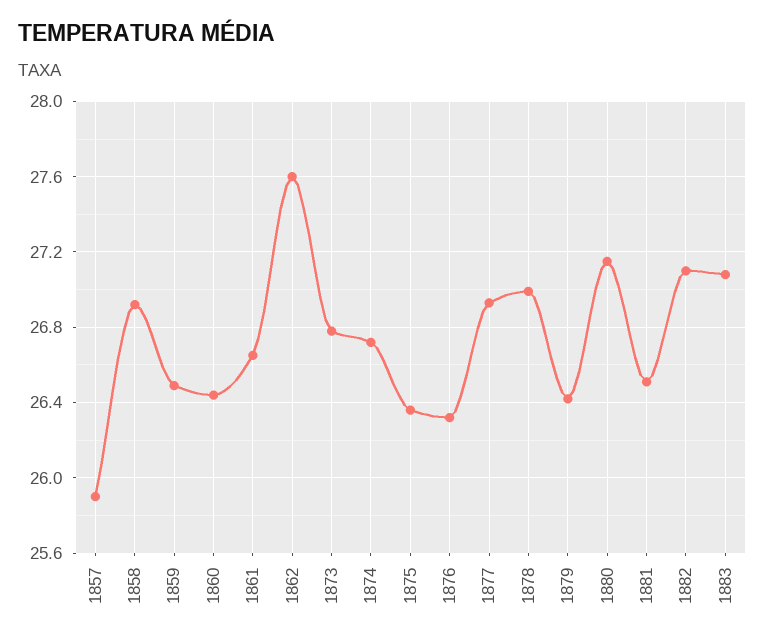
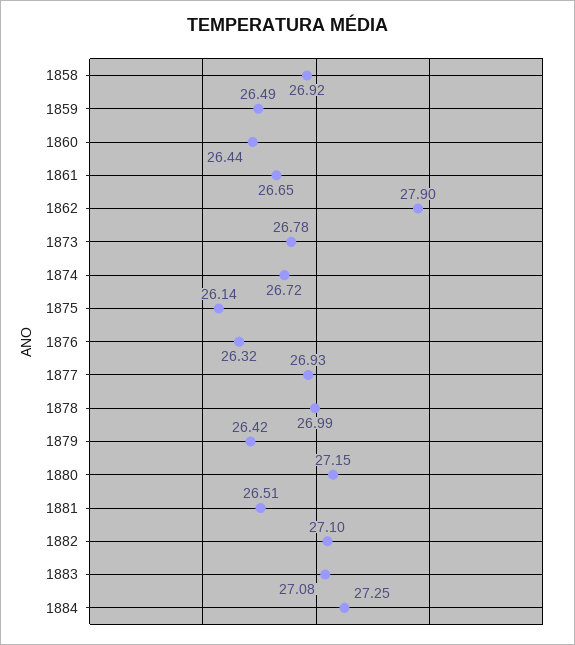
1857: 25.9 -> none
1862: 27.6 -> 27.9
1875: 26.35 -> 26.14
1884: none -> 27.25

